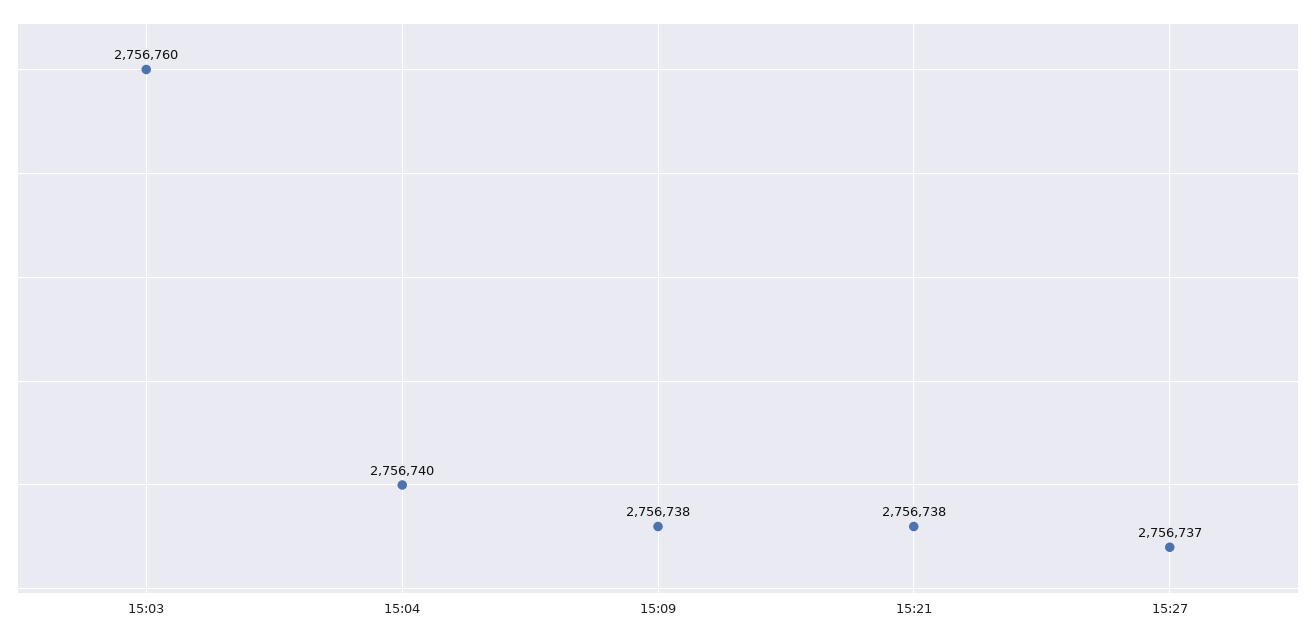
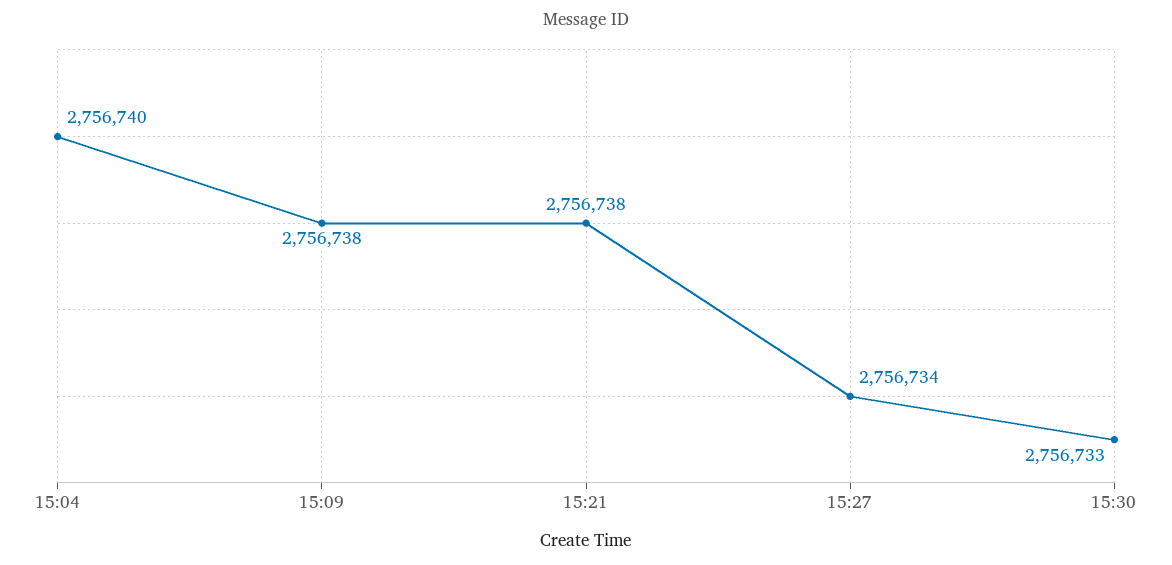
15:03: 2756760 -> none
15:27: 2756737 -> 2756734
15:30: none -> 2756733

